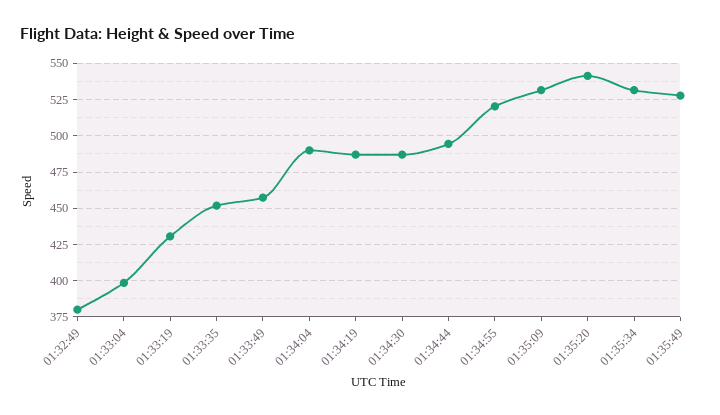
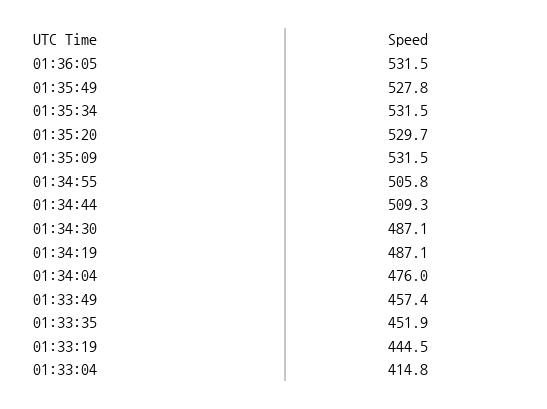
01:32:49: 380 -> none
01:33:04: 400 -> 414.8
01:33:19: 430 -> 444.5
01:34:04: 490 -> 476
01:34:44: 495 -> 509.3
01:34:55: 520 -> 505.8
01:35:20: 540 -> 529.7
01:36:05: none -> 531.5

